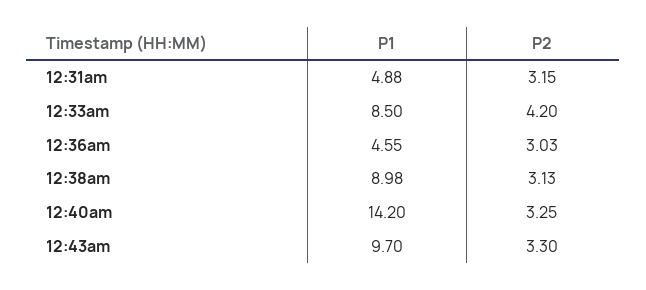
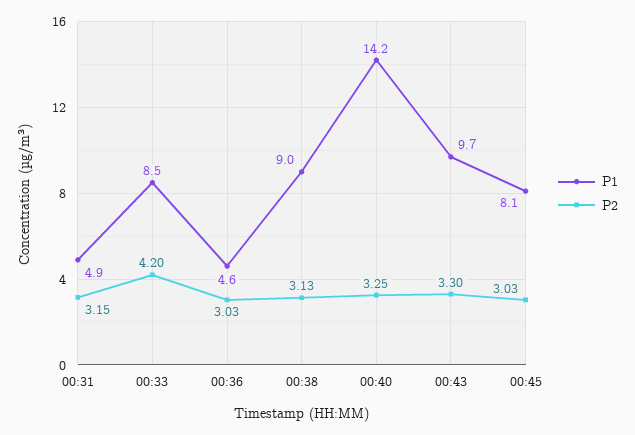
P1, 00:45: none -> 8.1
P2, 00:45: none -> 3.03

